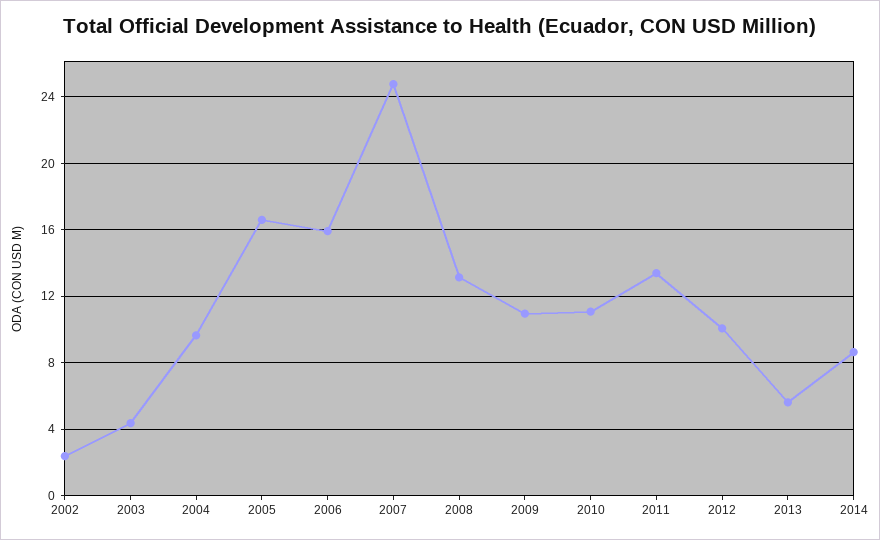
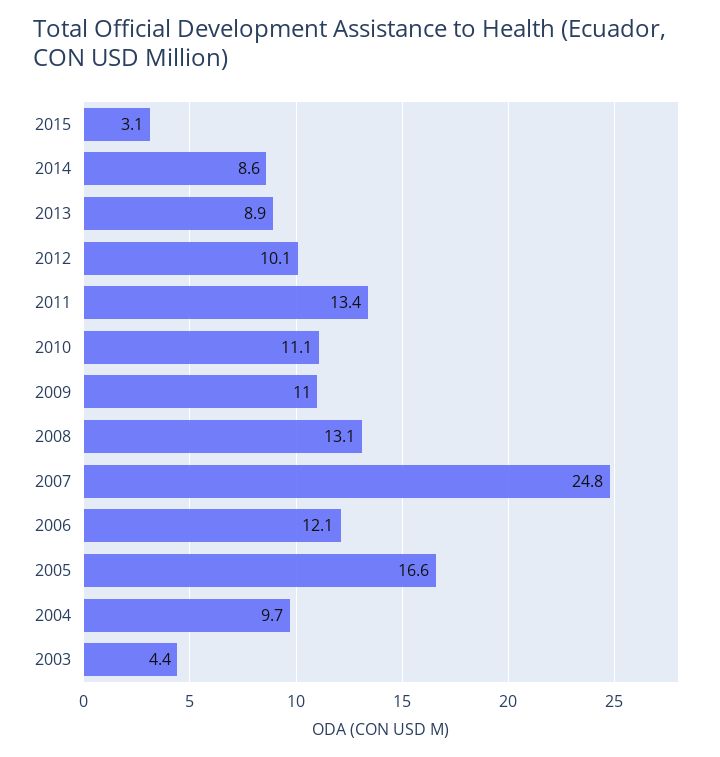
2002: 2.5 -> none
2006: 16 -> 12.1
2013: 5.5 -> 8.9
2015: none -> 3.1

